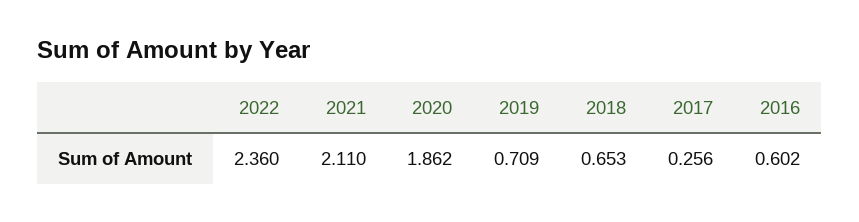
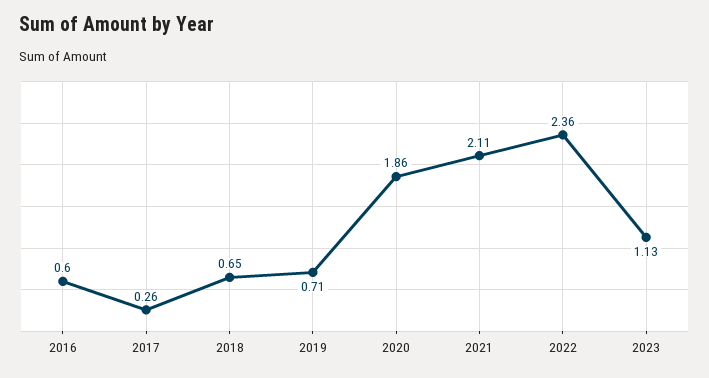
2023: none -> 1.13

